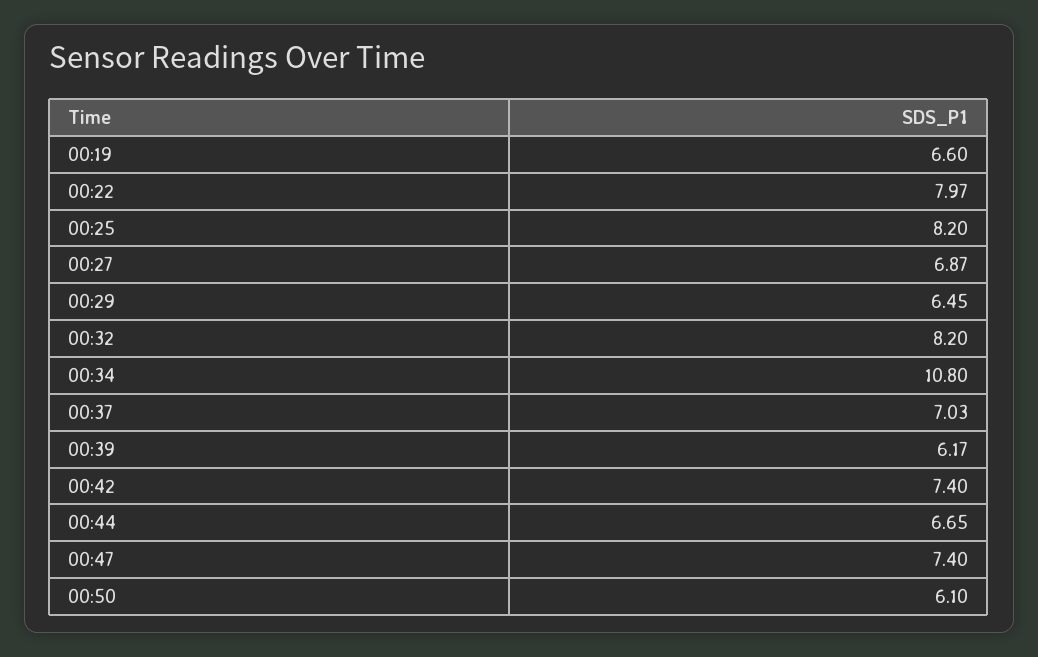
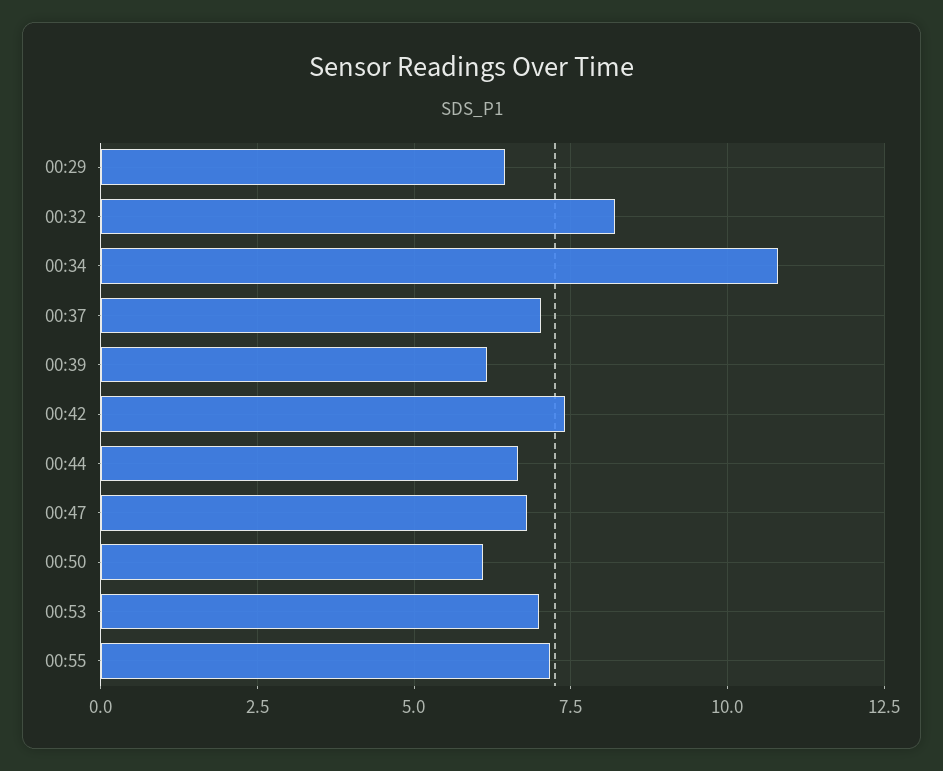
00:19: 6.6 -> none
00:22: 7.97 -> none
00:25: 8.2 -> none
00:27: 6.87 -> none
00:47: 7.4 -> 6.75
00:53: none -> 7
00:55: none -> 7.25

